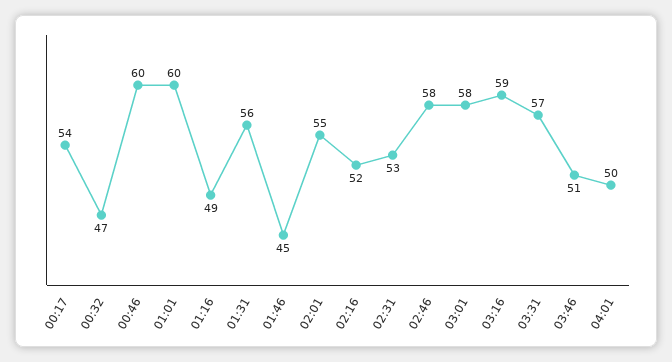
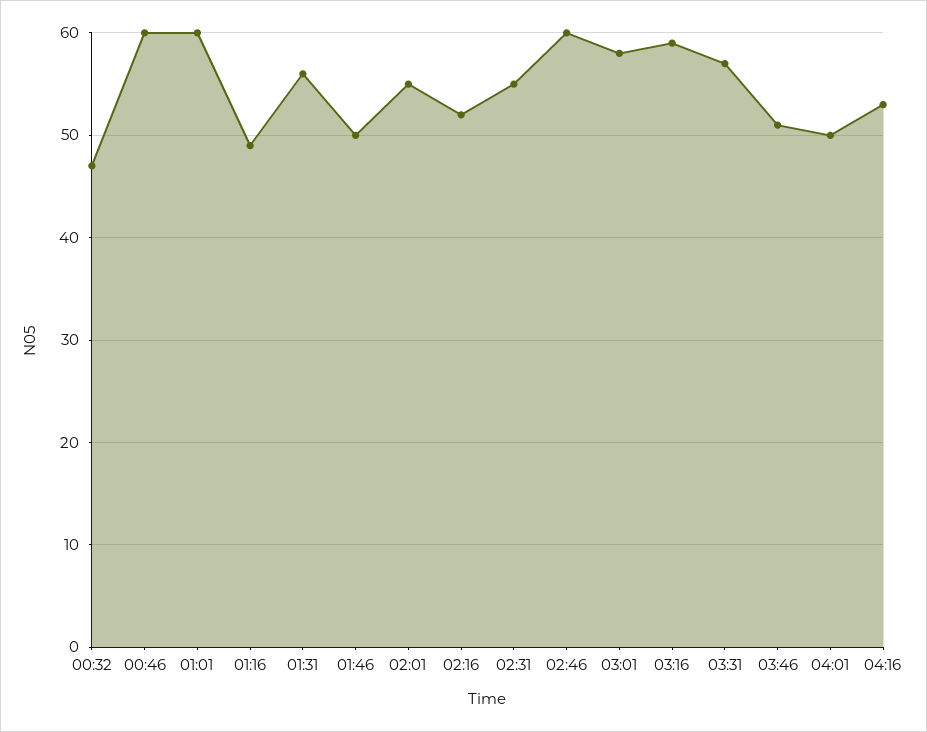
00:17: 54 -> none
01:46: 45 -> 50
02:31: 53 -> 55
02:46: 58 -> 60
04:16: none -> 53

